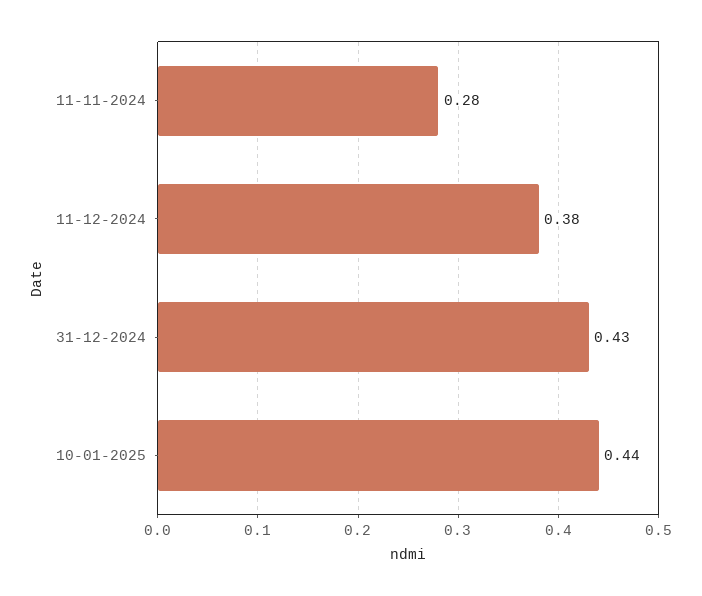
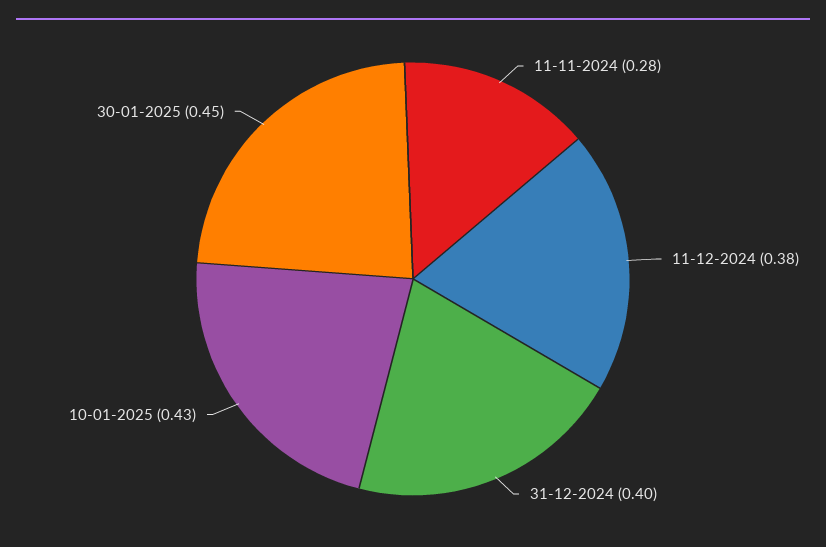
31-12-2024: 0.43 -> 0.4
10-01-2025: 0.44 -> 0.43
30-01-2025: none -> 0.45

